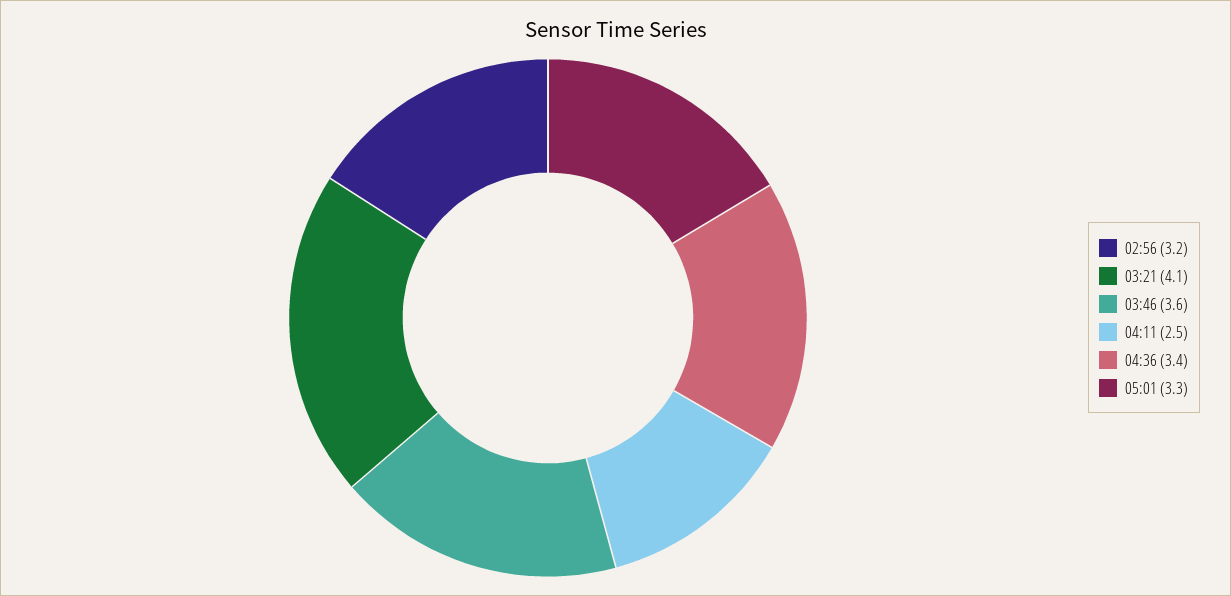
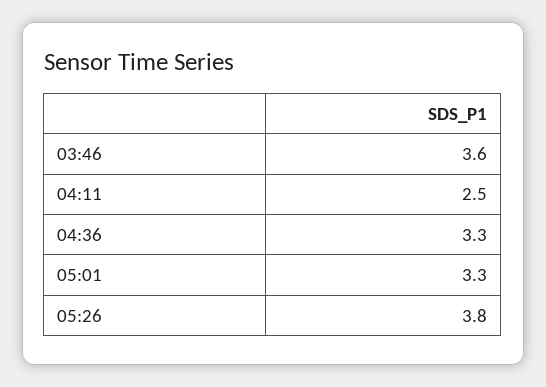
02:56: 3.2 -> none
03:21: 4.1 -> none
04:36: 3.4 -> 3.3
05:26: none -> 3.8

